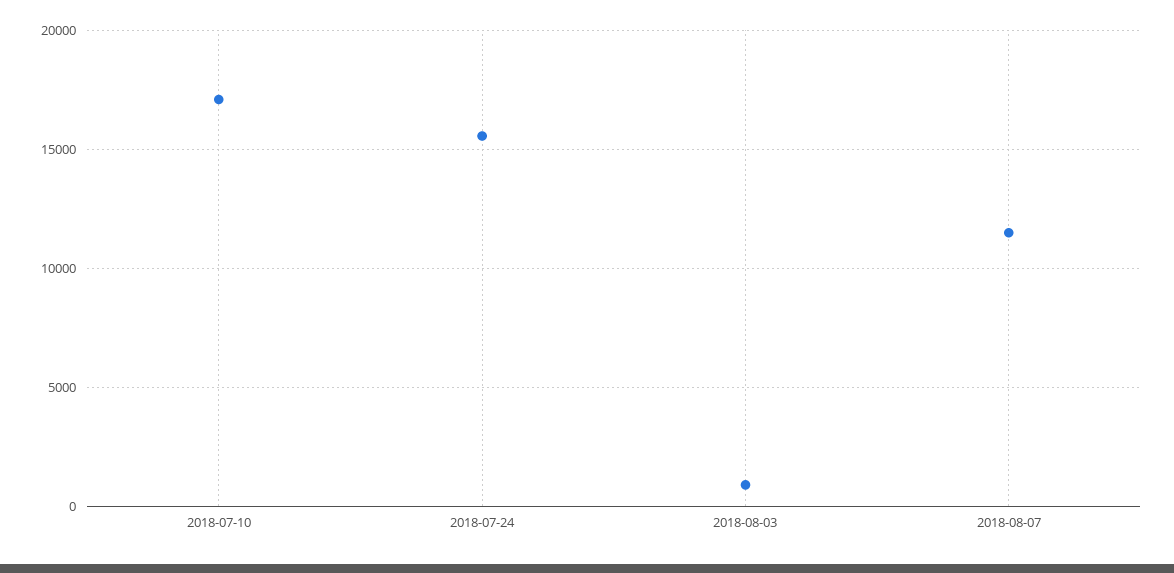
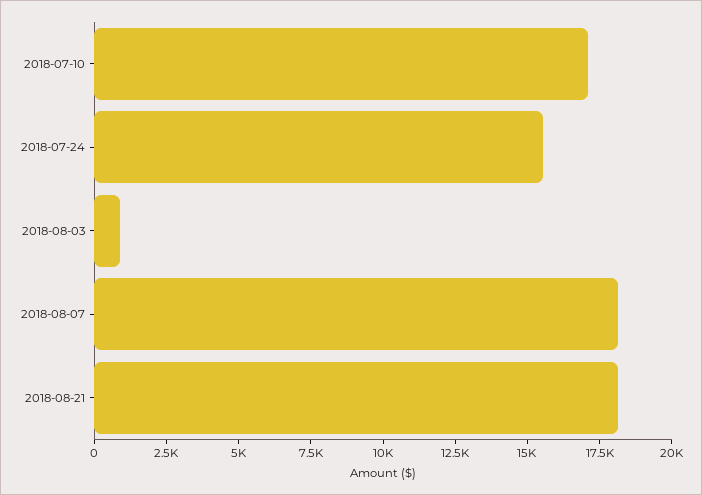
2018-08-07: 11500 -> 18000
2018-08-21: none -> 18000

